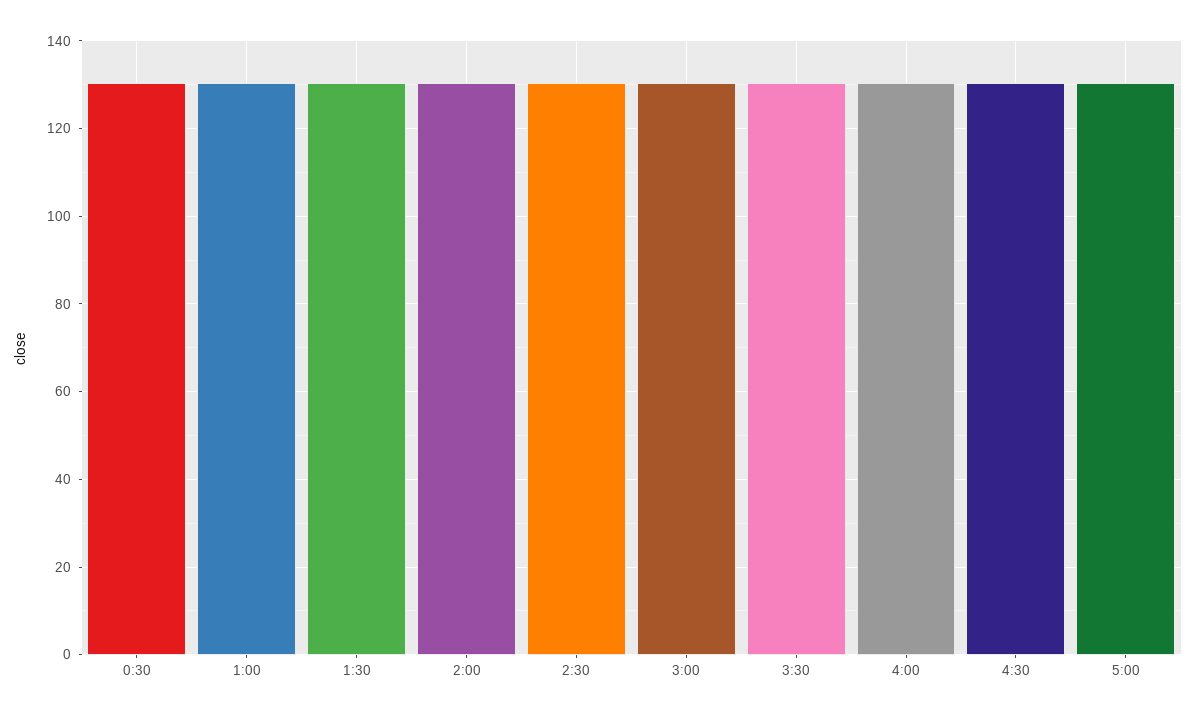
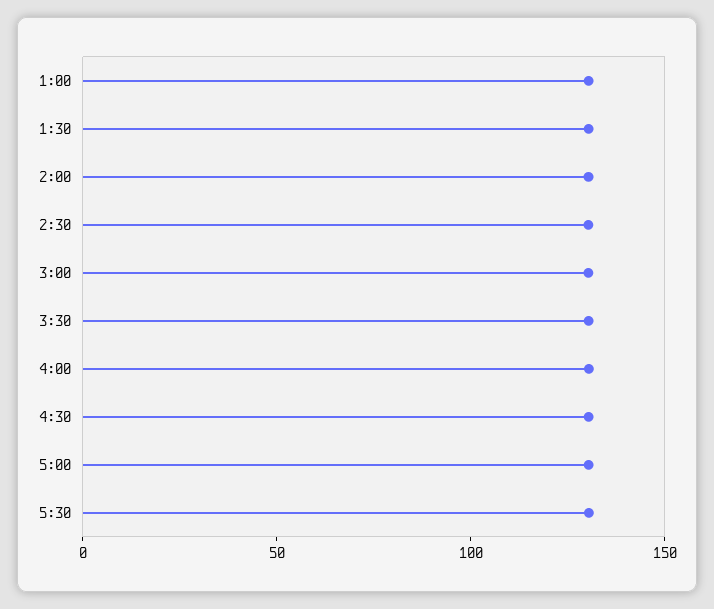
0:30: 130 -> none
5:30: none -> 130

